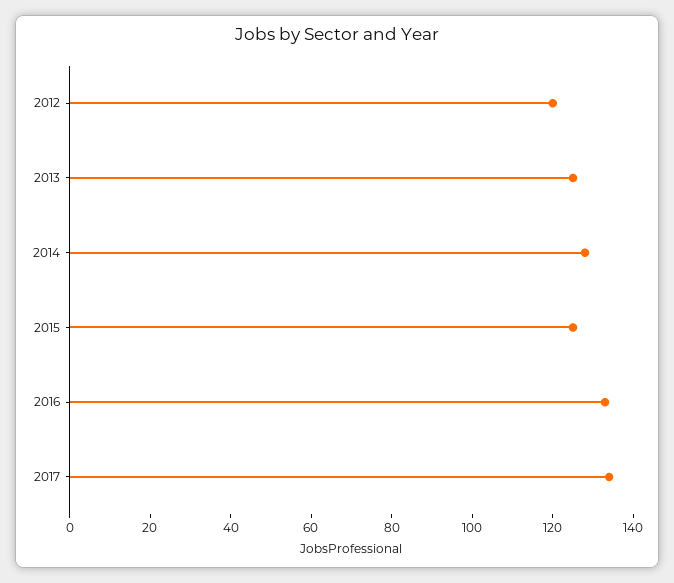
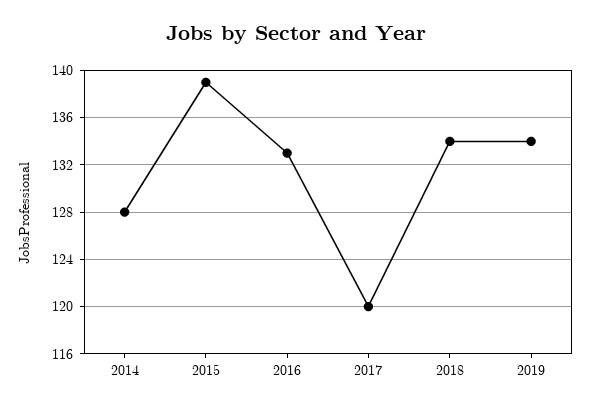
2012: 120 -> none
2013: 125 -> none
2015: 125 -> 139
2017: 135 -> 120
2018: none -> 134
2019: none -> 134

